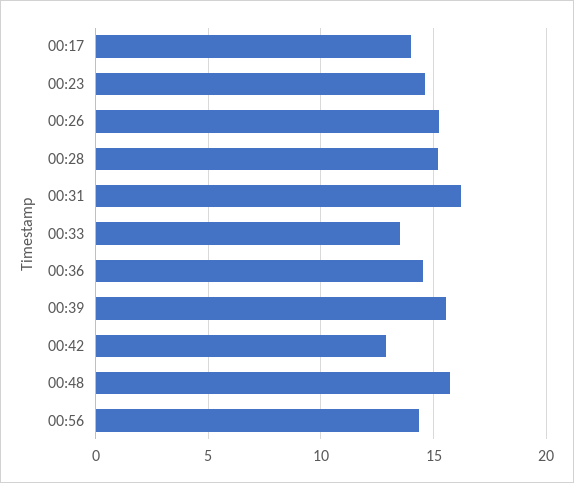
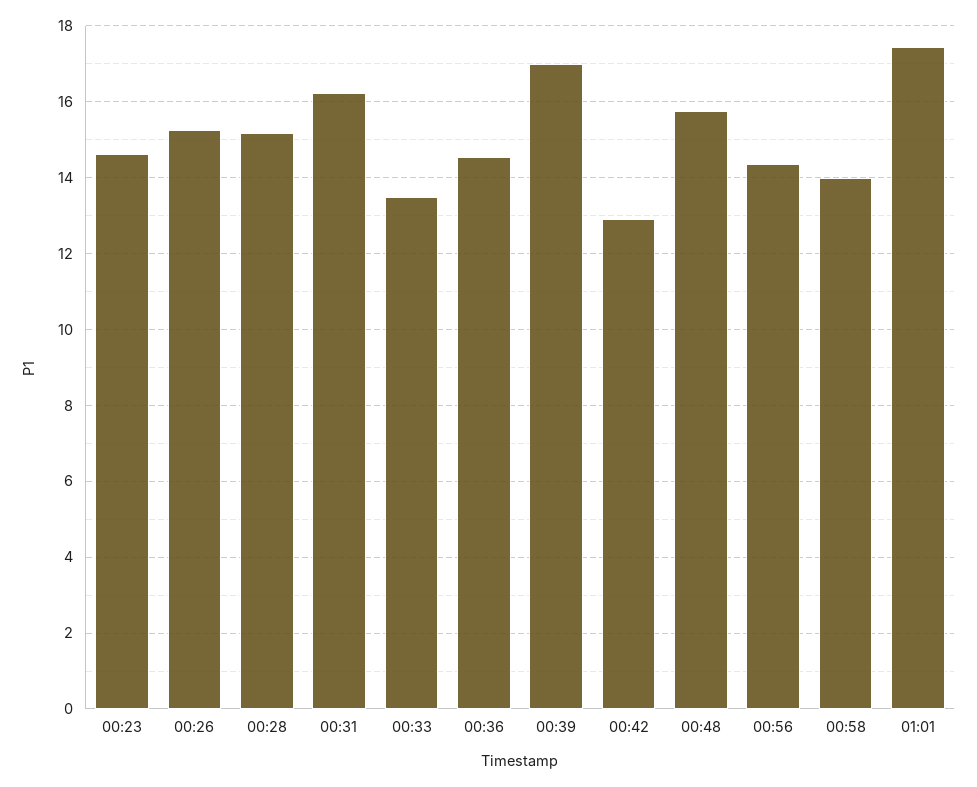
00:17: 14 -> none
00:39: 15.5 -> 17
00:58: none -> 14
01:01: none -> 17.4

